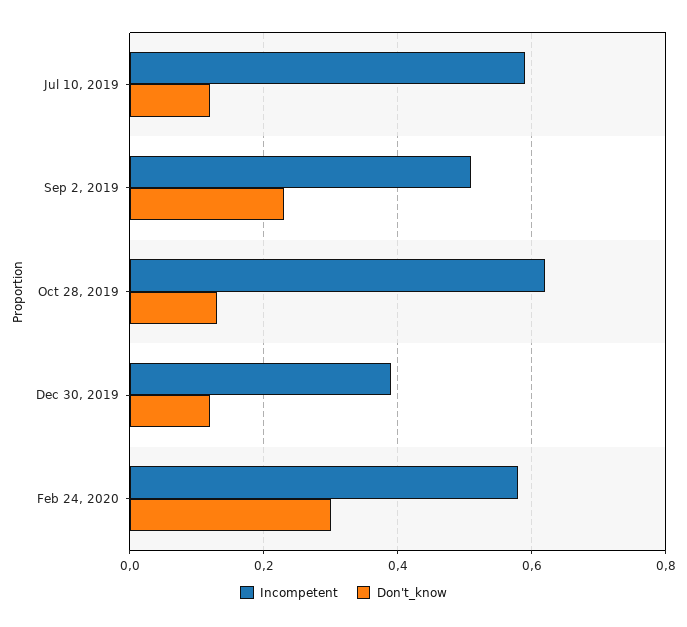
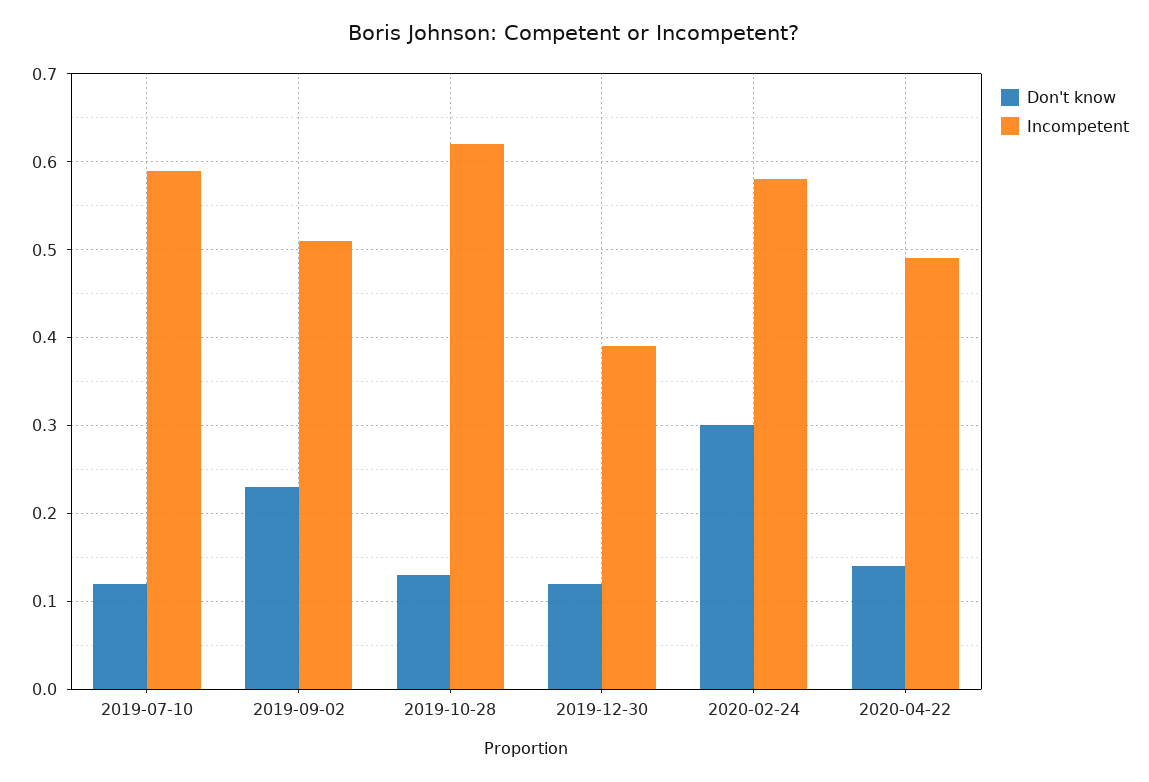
Don't_know, 2020-04-22: none -> 0.14
Incompetent, 2020-04-22: none -> 0.49

